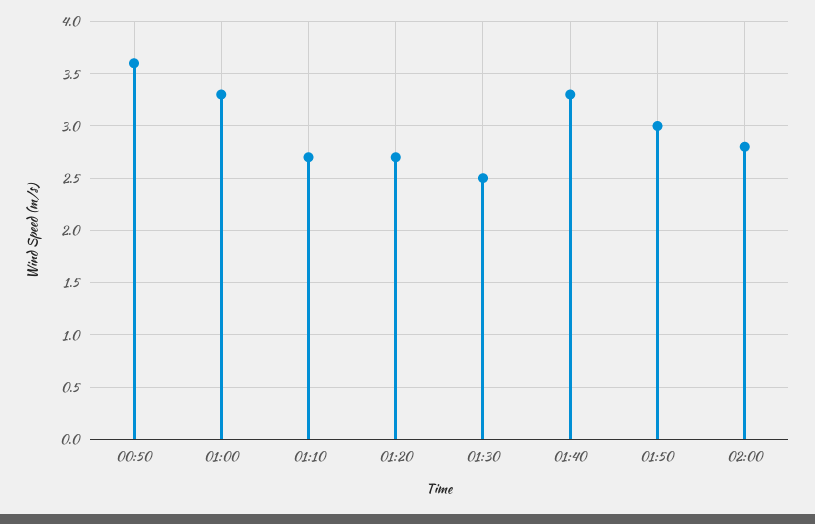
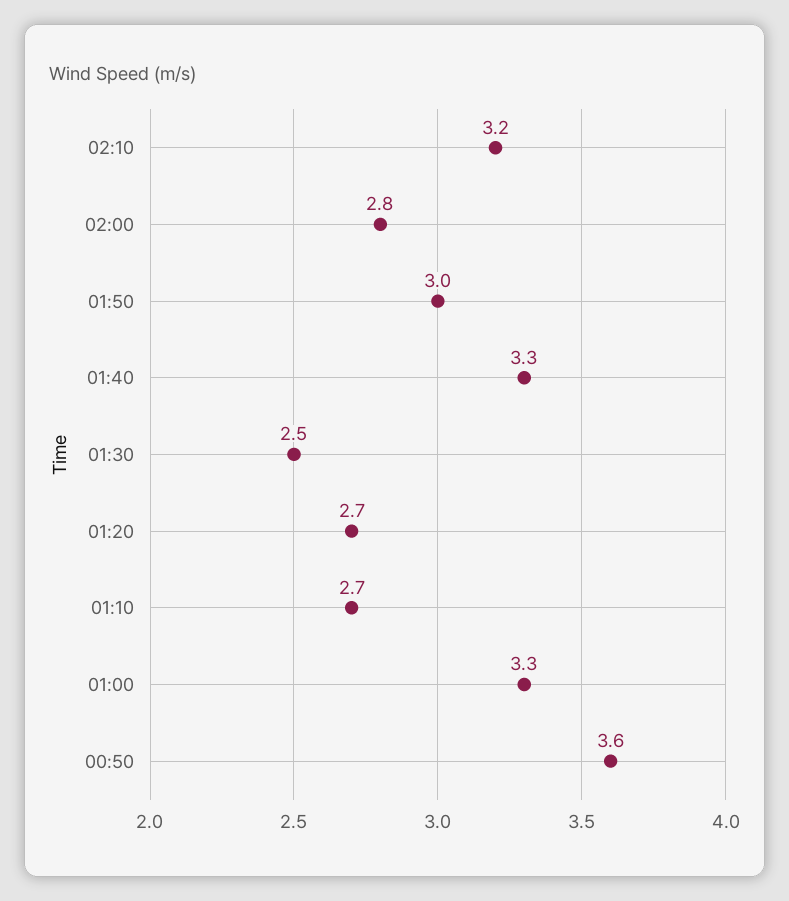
02:10: none -> 3.2

